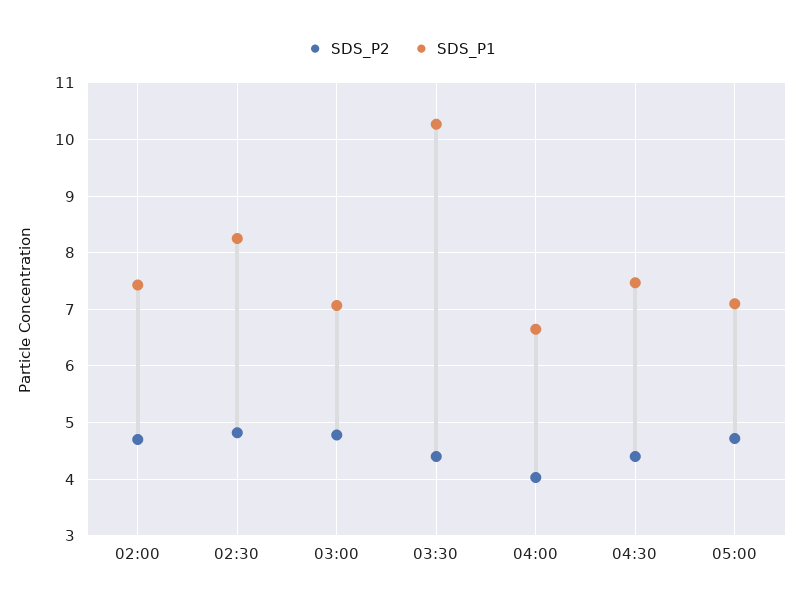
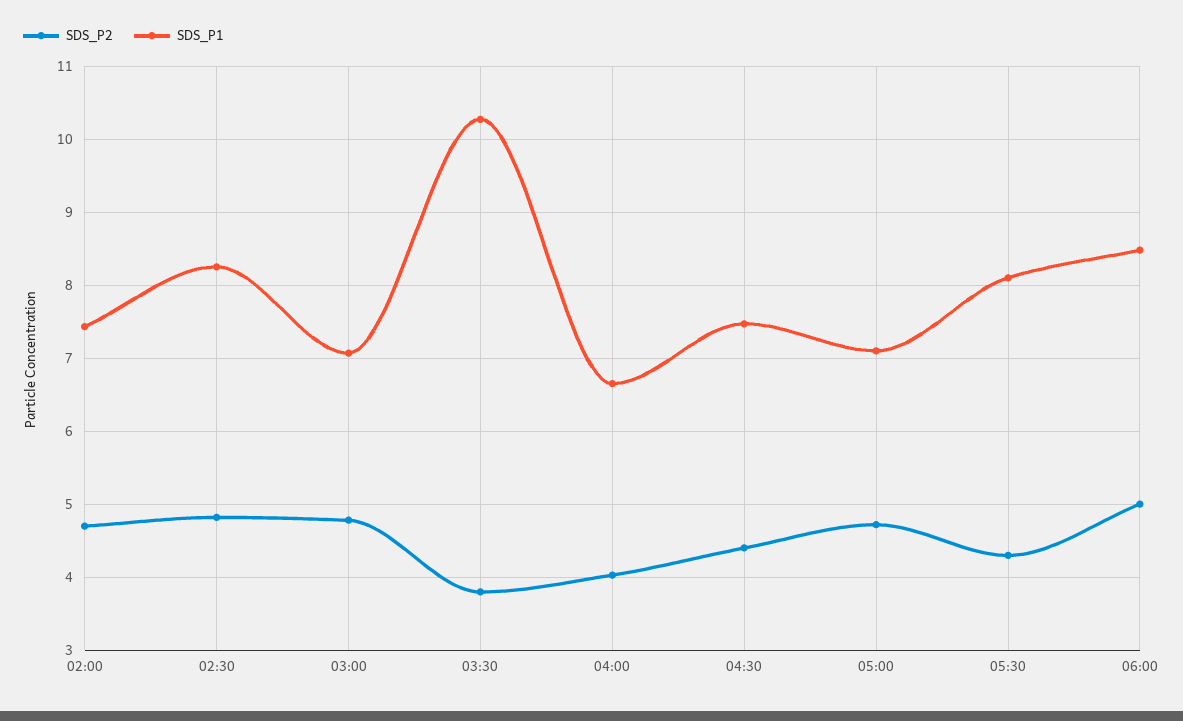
SDS_P2, 03:30: 4.4 -> 3.8
SDS_P2, 05:30: none -> 4.3
SDS_P1, 05:30: none -> 8.1
SDS_P2, 06:00: none -> 5
SDS_P1, 06:00: none -> 8.5

